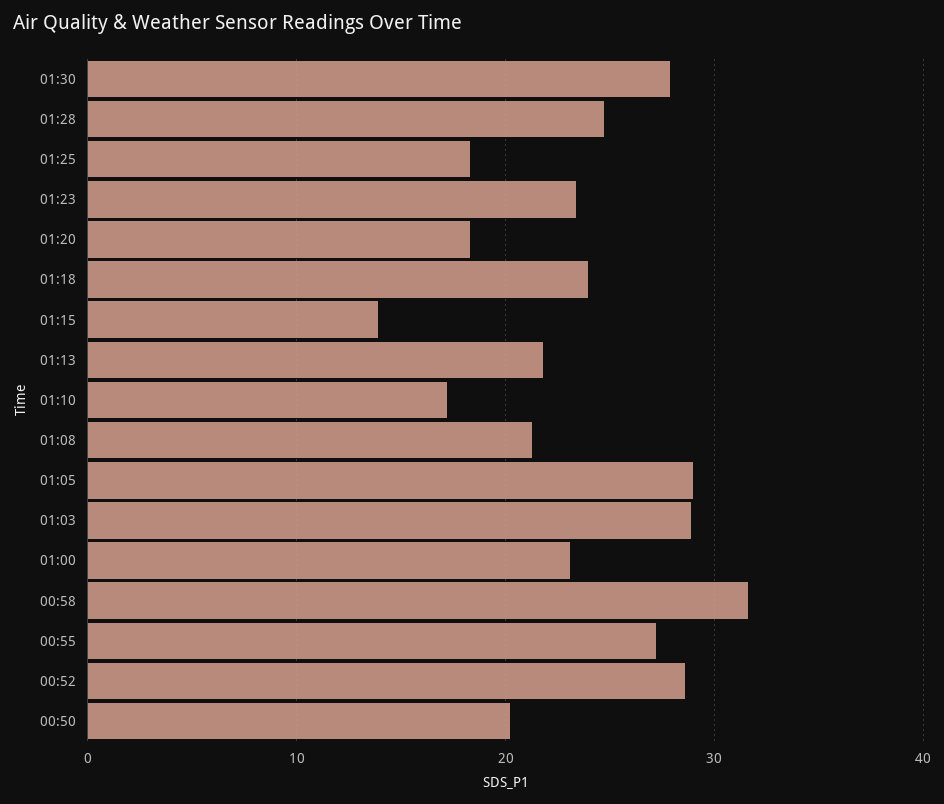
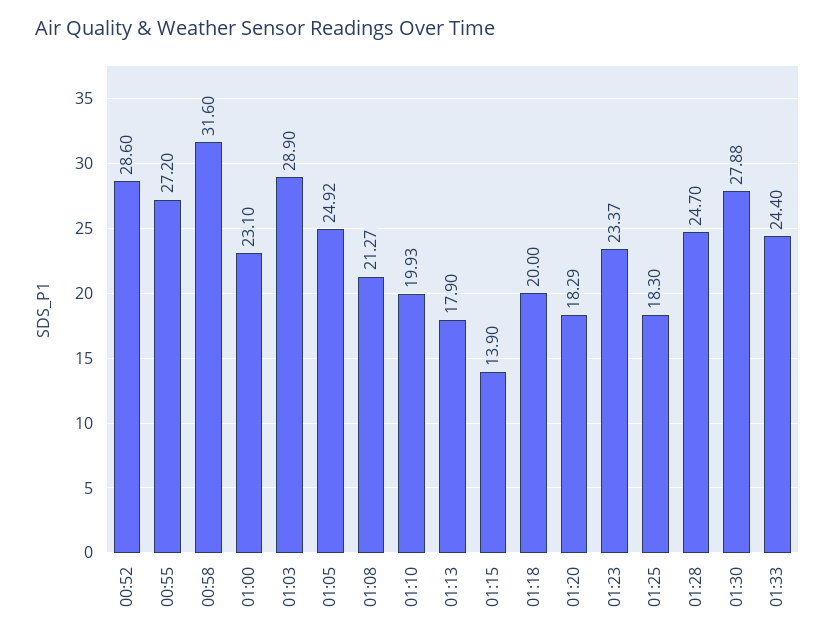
01:18: 24 -> 20
01:13: 22 -> 17.9
01:10: 17 -> 19.93
01:05: 29 -> 24.92
00:50: 20 -> none
01:33: none -> 24.4

